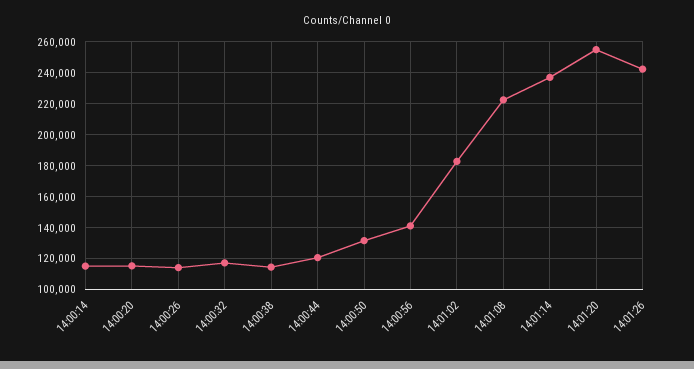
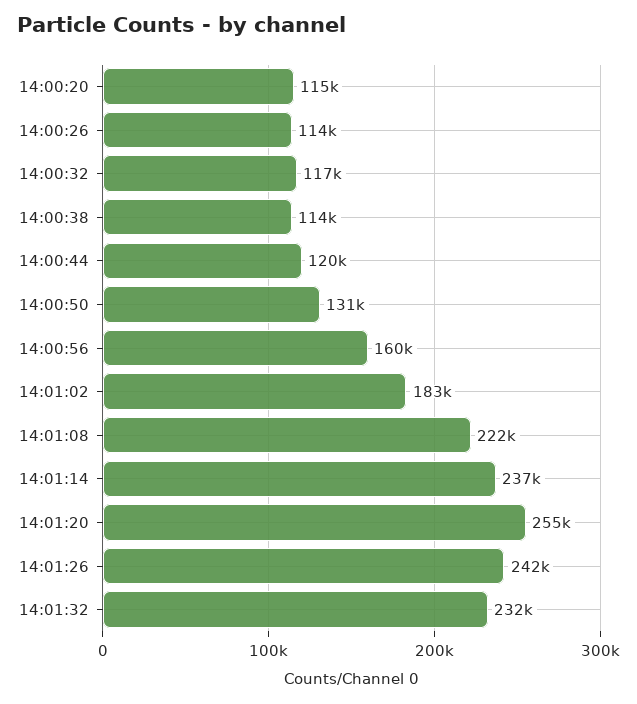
14:00:14: 115000 -> none
14:00:56: 140000 -> 160000
14:01:32: none -> 232000

